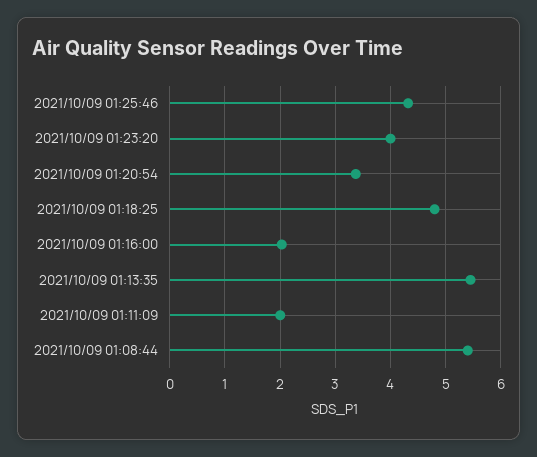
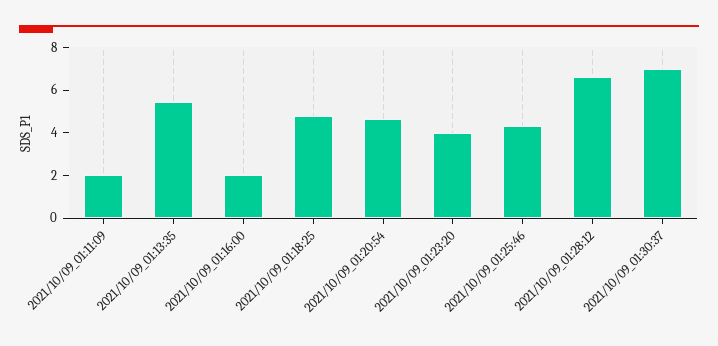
2021/10/09 01:20:54: 3.4 -> 4.5
2021/10/09 01:08:44: 5.4 -> none
2021/10/09_01:28:12: none -> 6.5
2021/10/09_01:30:37: none -> 7

